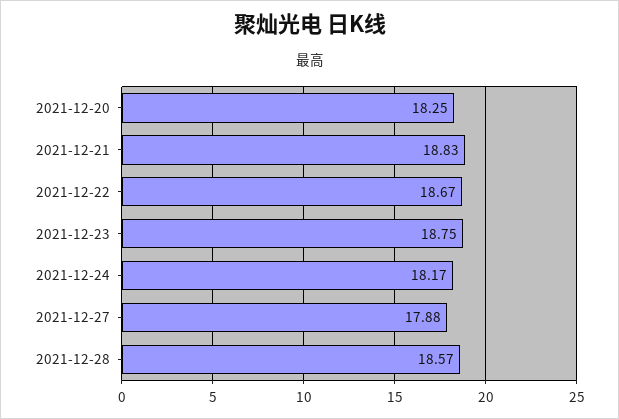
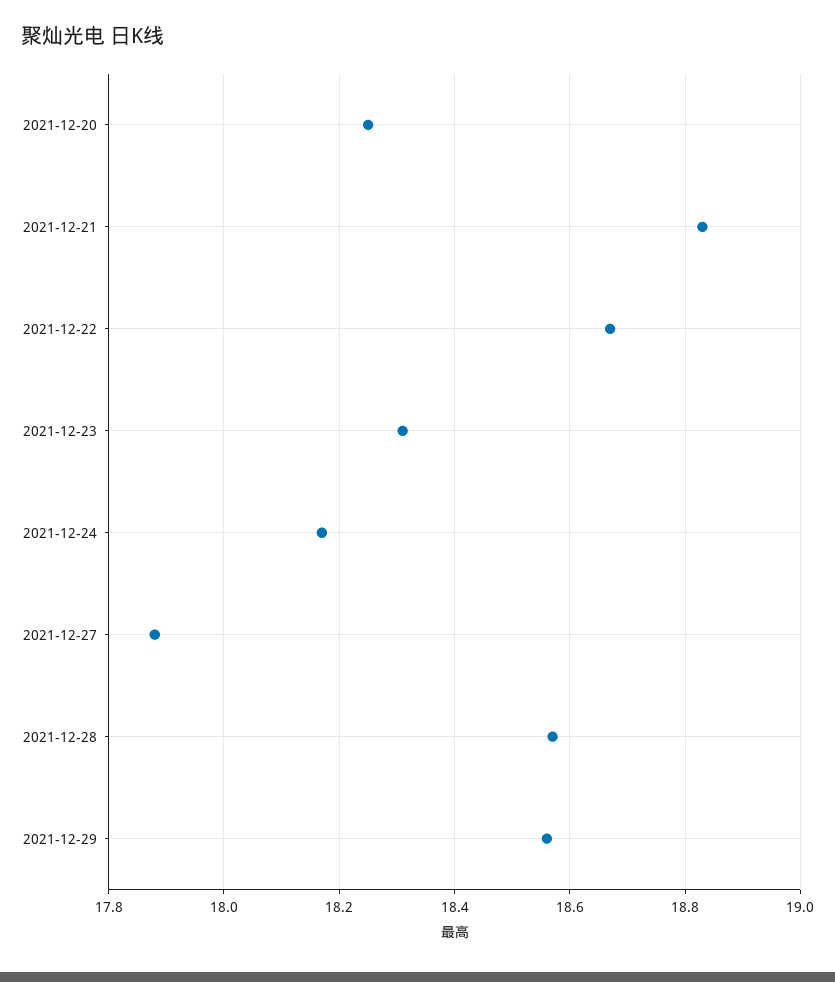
2021-12-23: 18.75 -> 18.3
2021-12-29: none -> 18.55

